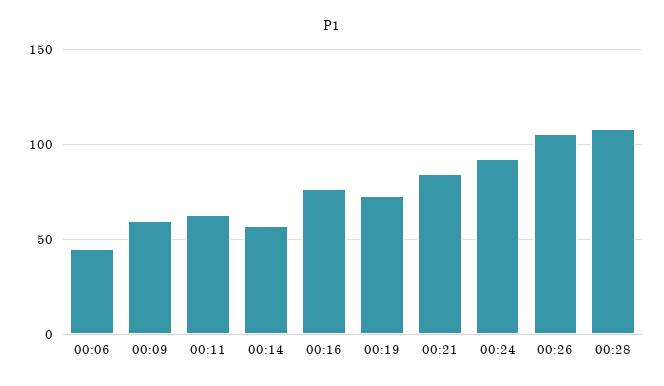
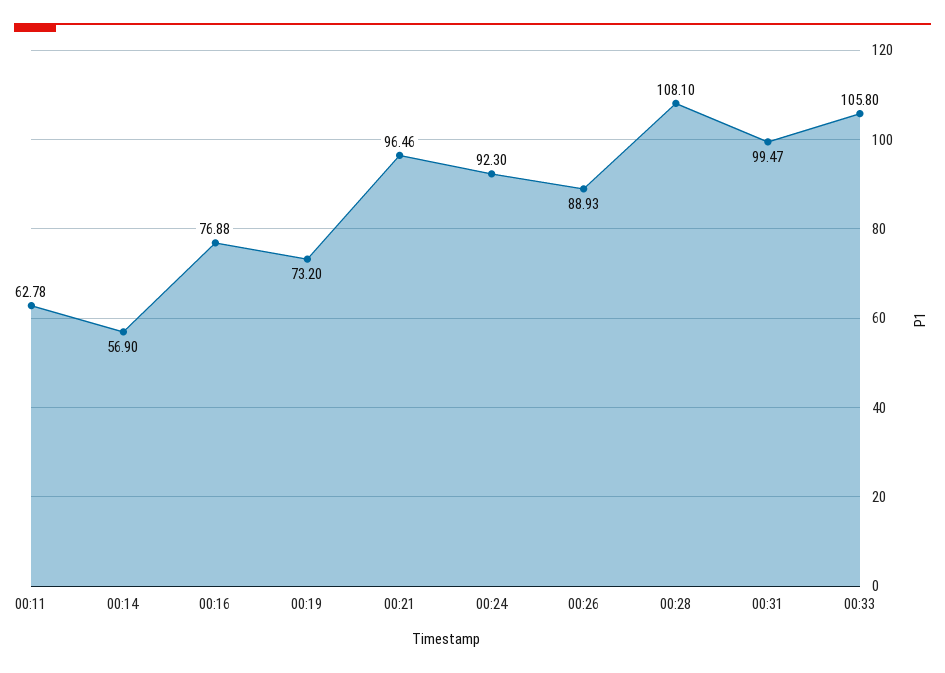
00:06: 45 -> none
00:09: 60 -> none
00:21: 85 -> 96.46
00:26: 105 -> 88.93
00:31: none -> 99.47
00:33: none -> 105.8

